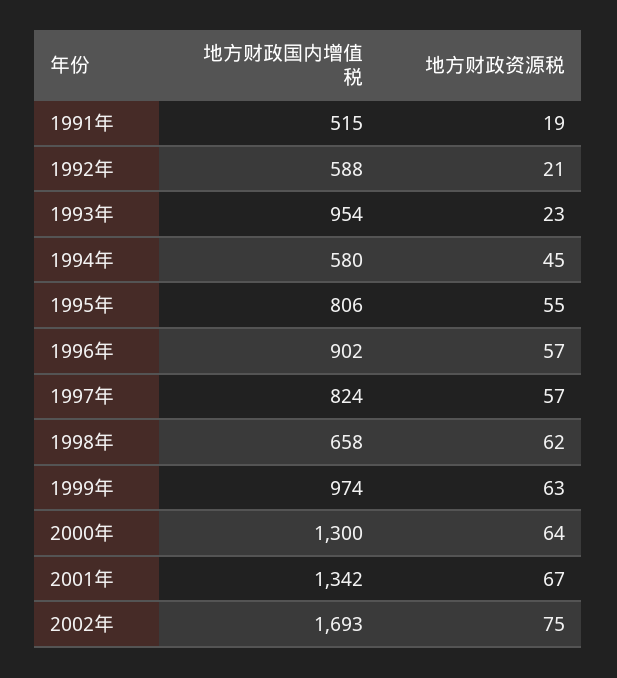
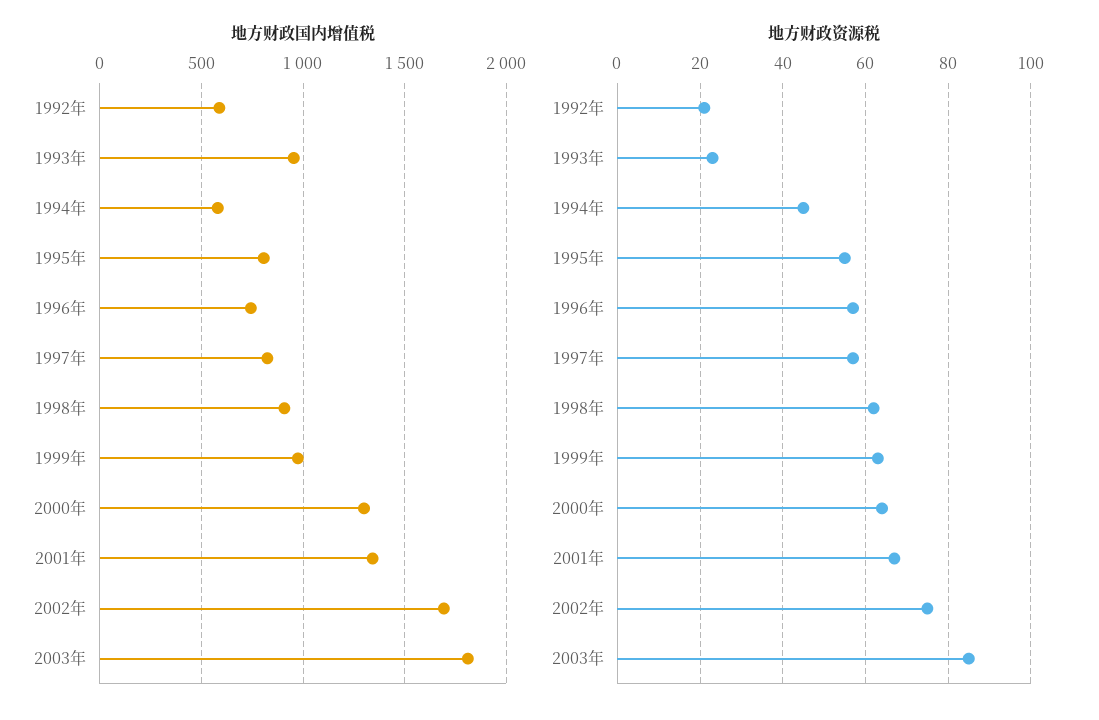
地方财政国内增值税, 1991年: 515 -> none
地方财政资源税, 1991年: 19 -> none
地方财政国内增值税, 1996年: 902 -> 750
地方财政国内增值税, 1998年: 658 -> 900
地方财政国内增值税, 2003年: none -> 1800
地方财政资源税, 2003年: none -> 85

